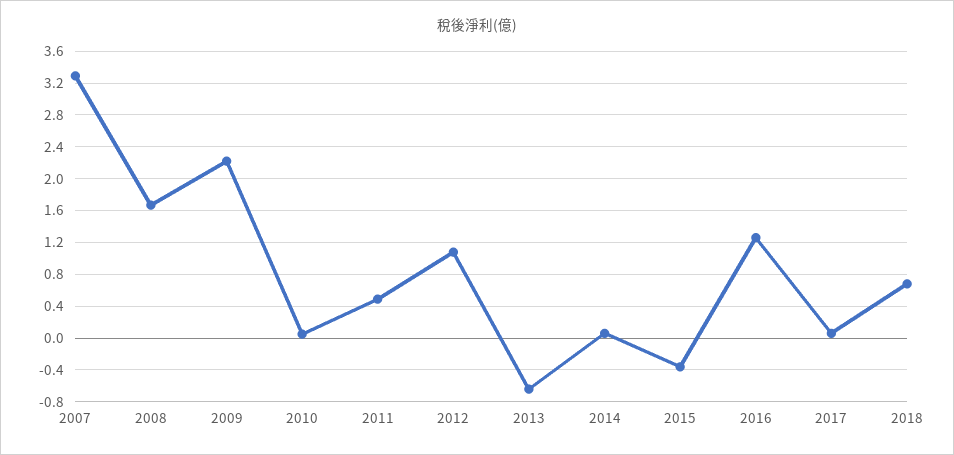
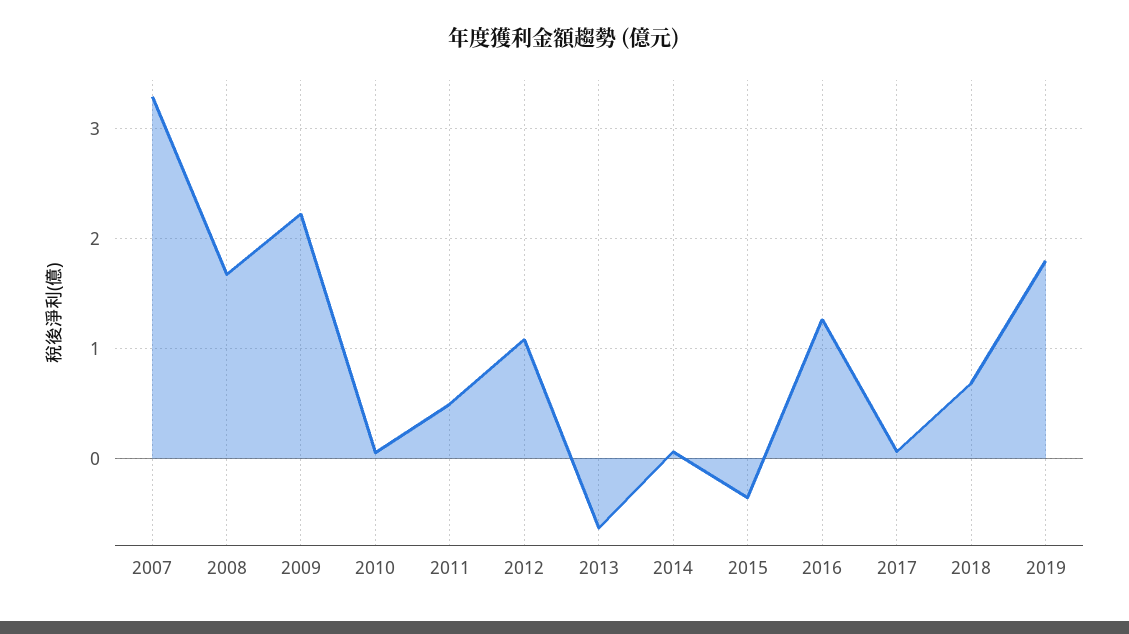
2019: none -> 1.8

